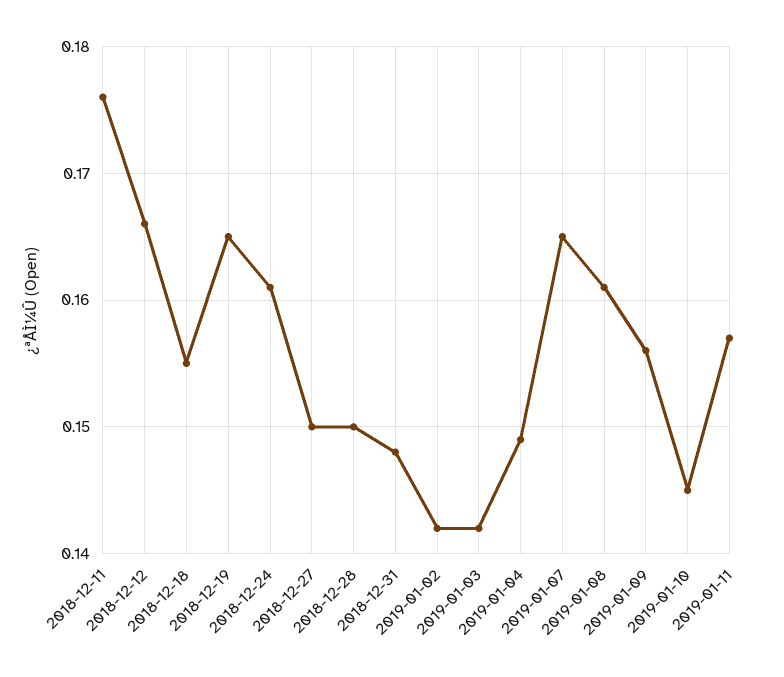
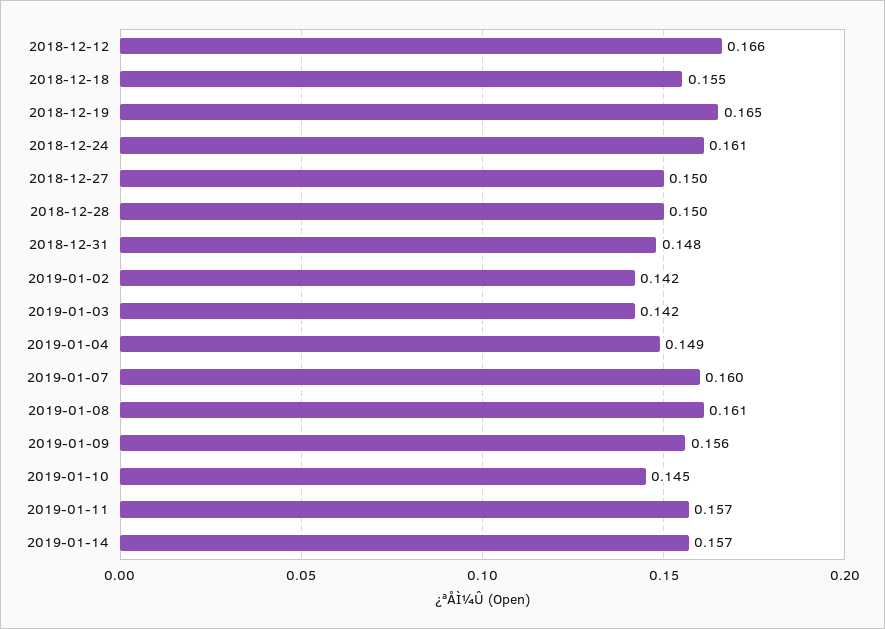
2018-12-11: 0.176 -> none
2019-01-07: 0.165 -> 0.16
2019-01-14: none -> 0.157

